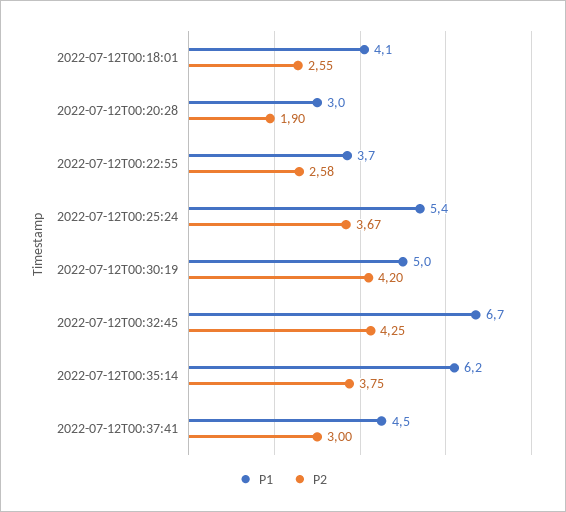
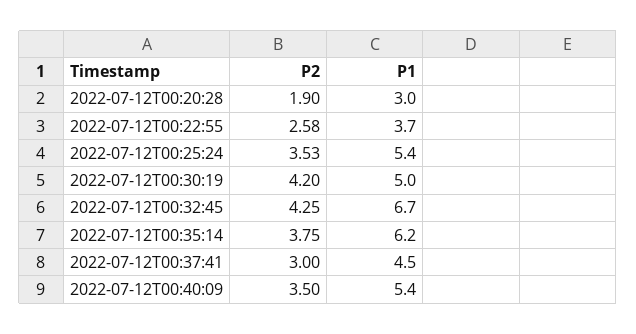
P1, 2022-07-12T00:18:01: 4.1 -> none
P2, 2022-07-12T00:18:01: 2.55 -> none
P2, 2022-07-12T00:25:24: 3.67 -> 3.53
P2, 2022-07-12T00:40:09: none -> 3.5
P1, 2022-07-12T00:40:09: none -> 5.4

